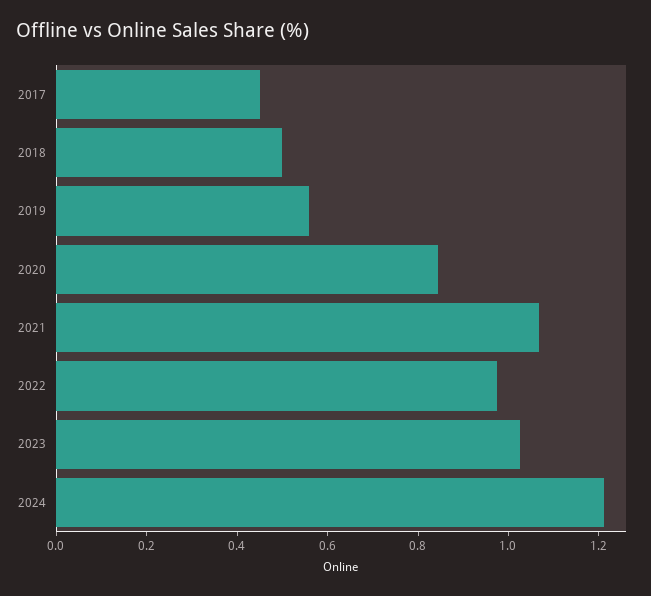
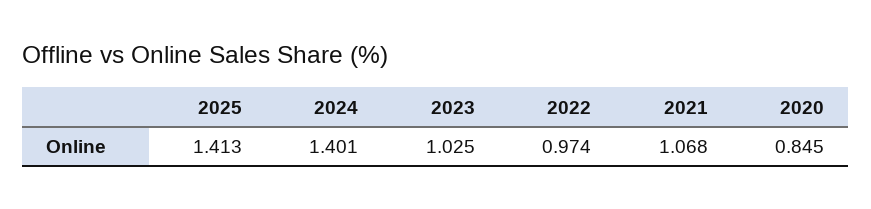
2017: 0.45 -> none
2018: 0.5 -> none
2019: 0.55 -> none
2024: 1.2 -> 1.401
2025: none -> 1.413

